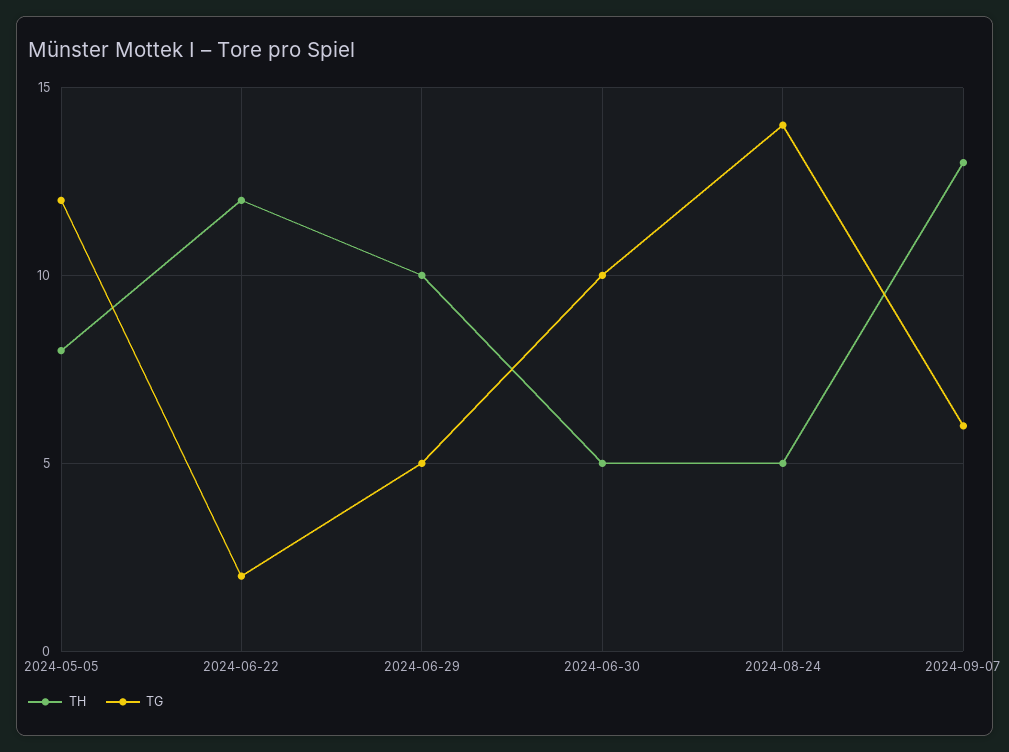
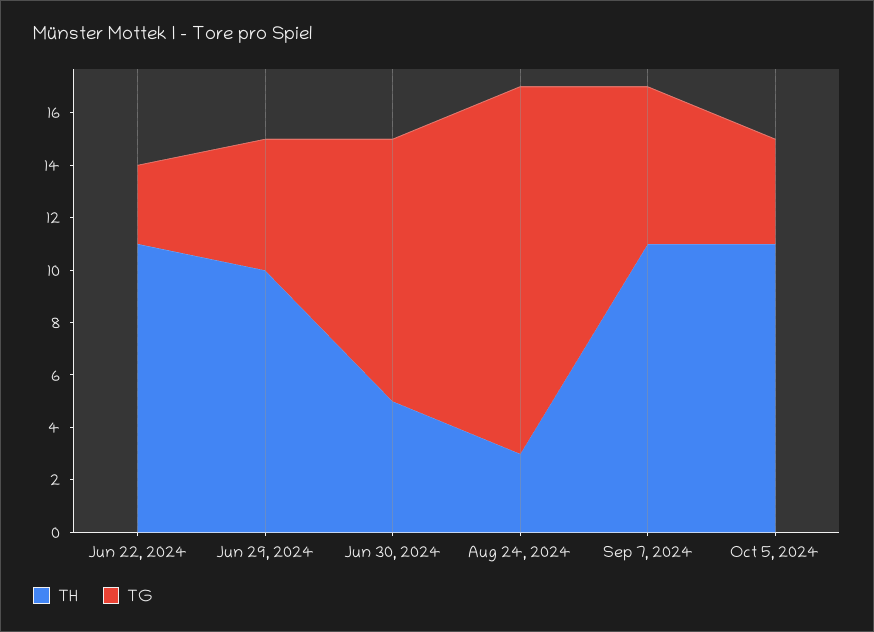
TH, 2024-05-05: 8 -> none
TG, 2024-05-05: 12 -> none
TH, 2024-06-22: 12 -> 11
TG, 2024-06-22: 2 -> 3
TH, 2024-08-24: 5 -> 3
TH, 2024-09-07: 13 -> 11
TH, Oct 5, 2024: none -> 11
TG, Oct 5, 2024: none -> 4

